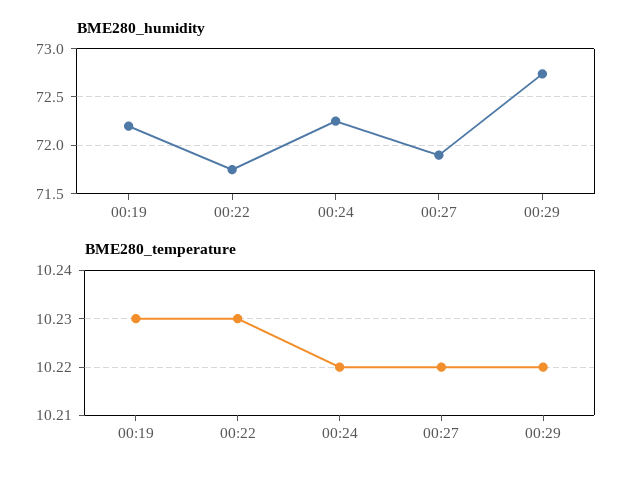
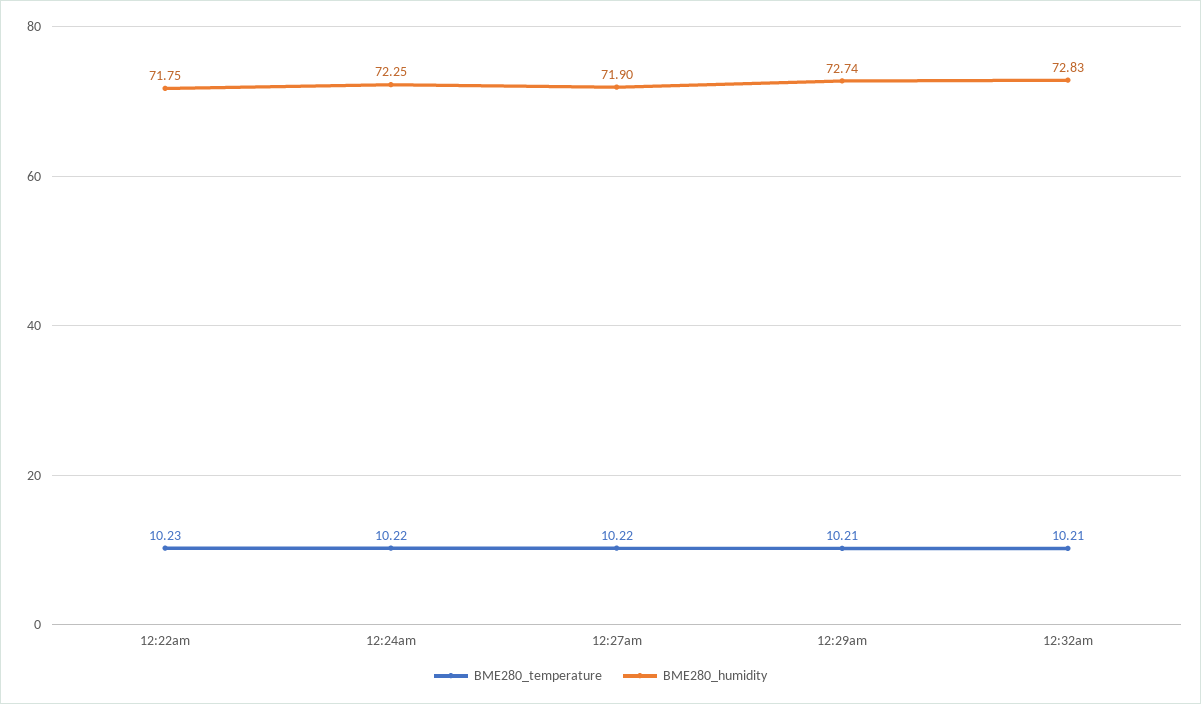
BME280_humidity, 00:19: 72.2 -> none
BME280_temperature, 00:19: 10.23 -> none
BME280_temperature, 00:29: 10.22 -> 10.21
BME280_temperature, 12:32am: none -> 10.21
BME280_humidity, 12:32am: none -> 72.83

